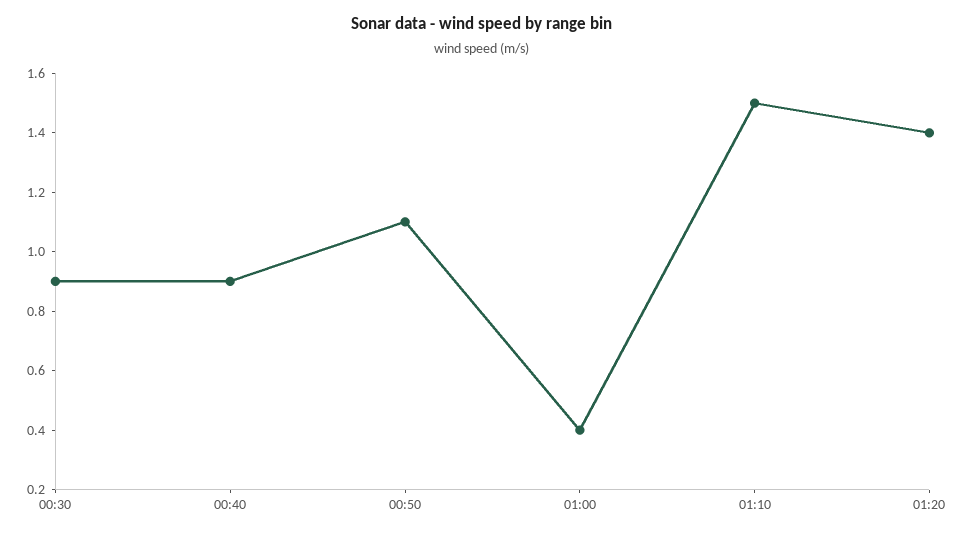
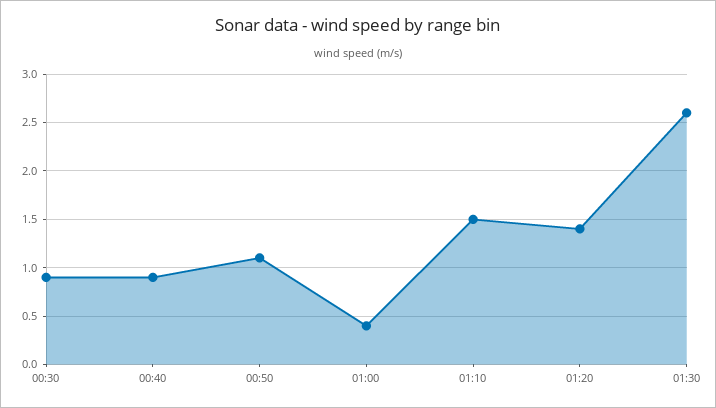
01:30: none -> 2.6

